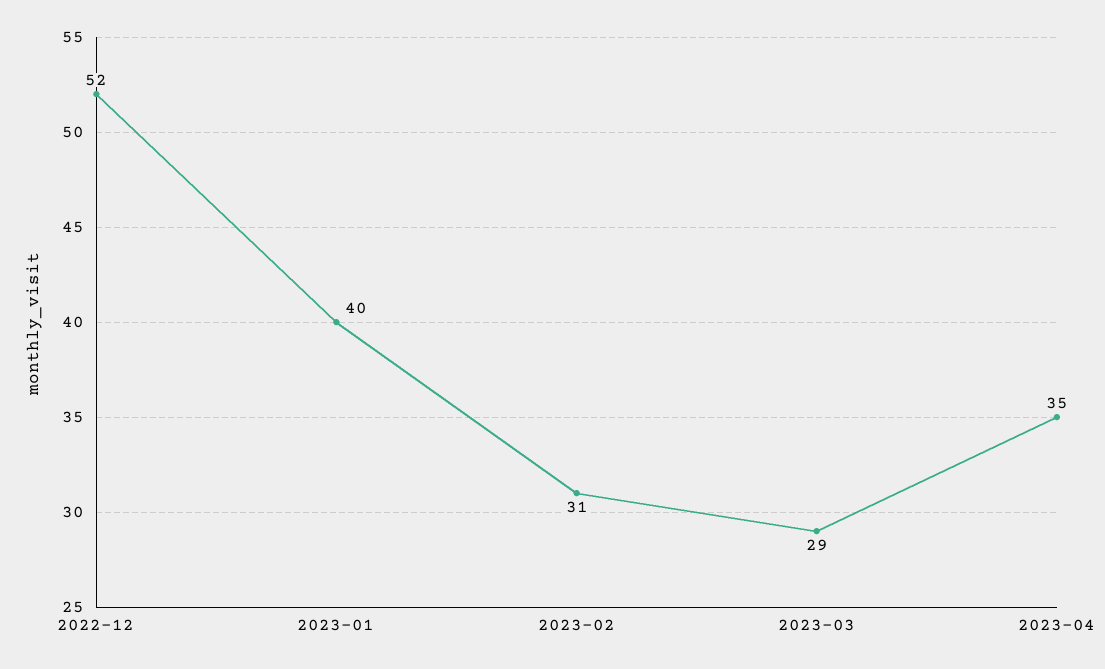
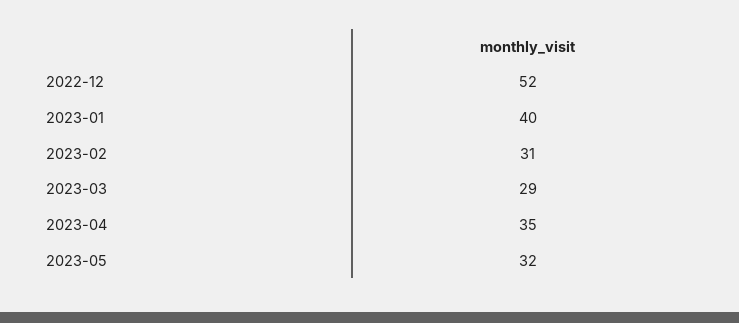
2023-05: none -> 32

